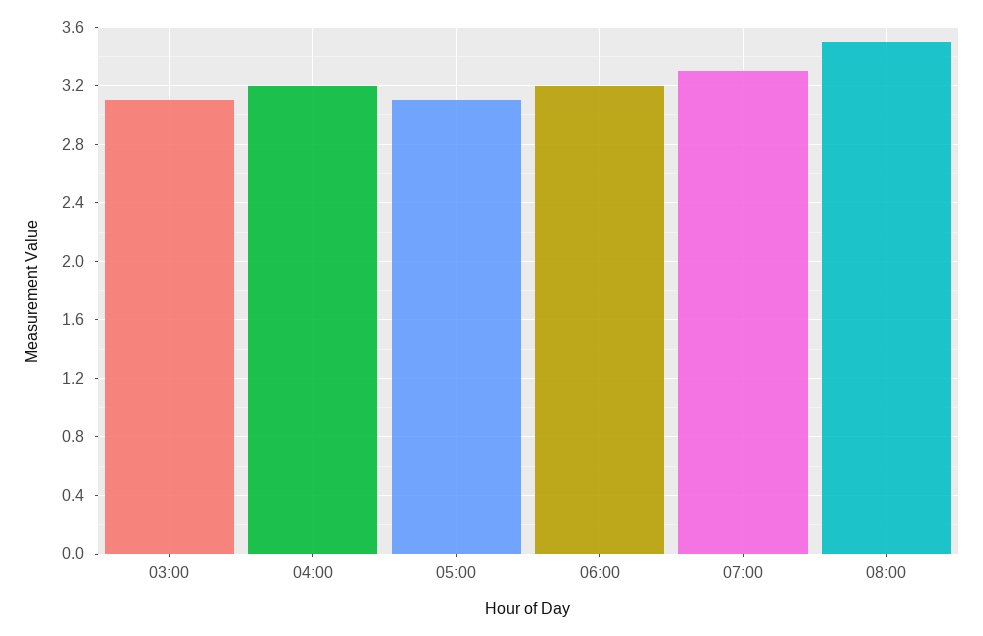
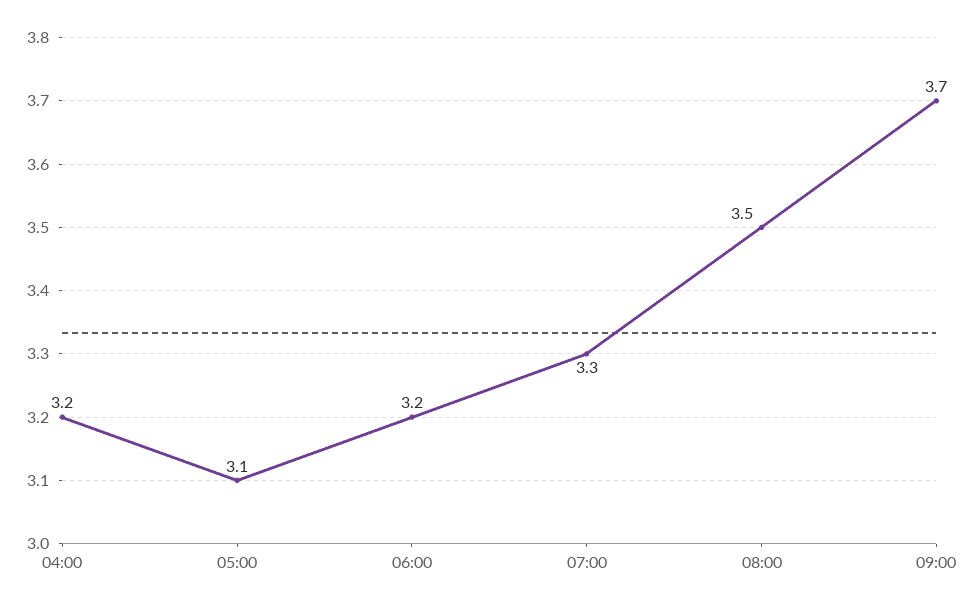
03:00: 3.1 -> none
09:00: none -> 3.7

